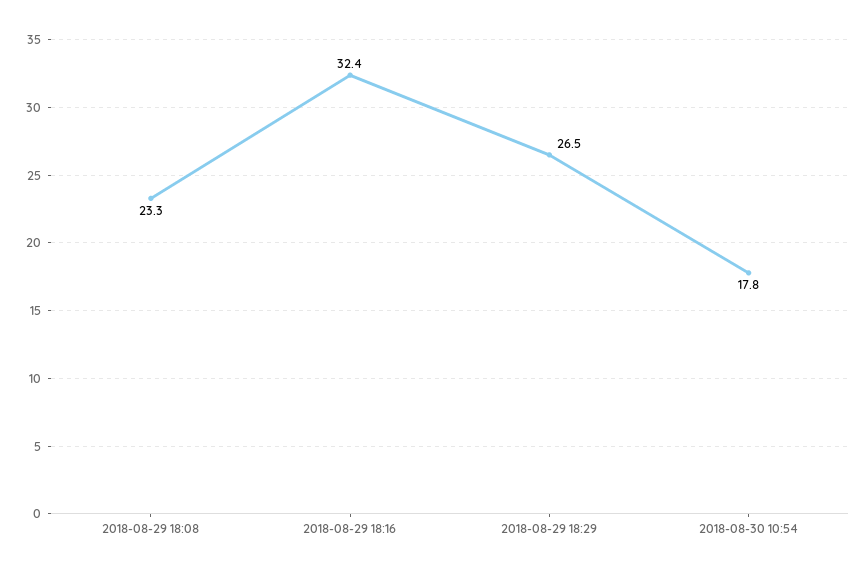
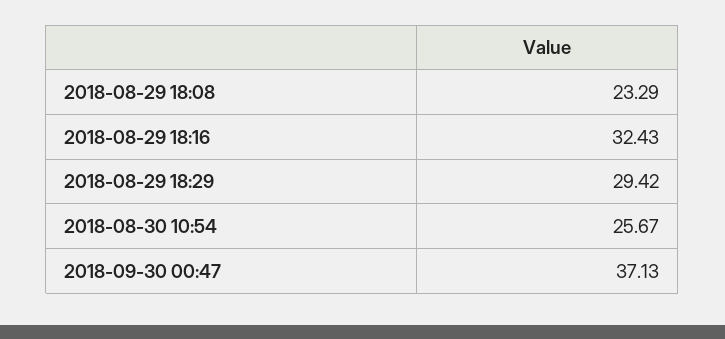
2018-08-29 18:29: 26.5 -> 29.42
2018-08-30 10:54: 17.8 -> 25.67
2018-09-30 00:47: none -> 37.13

